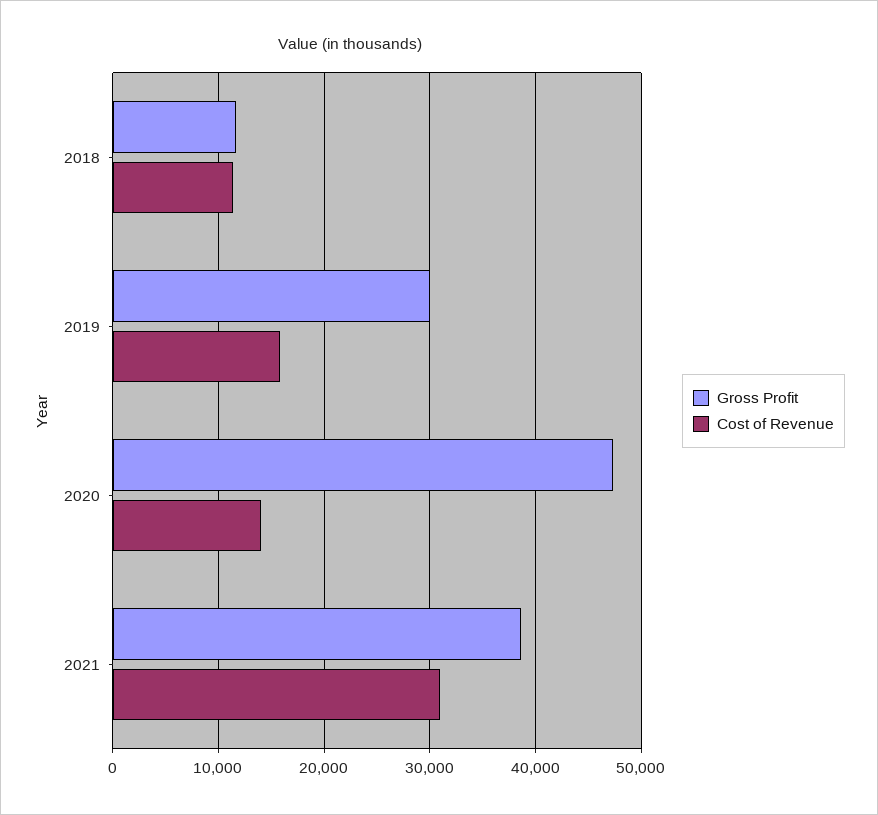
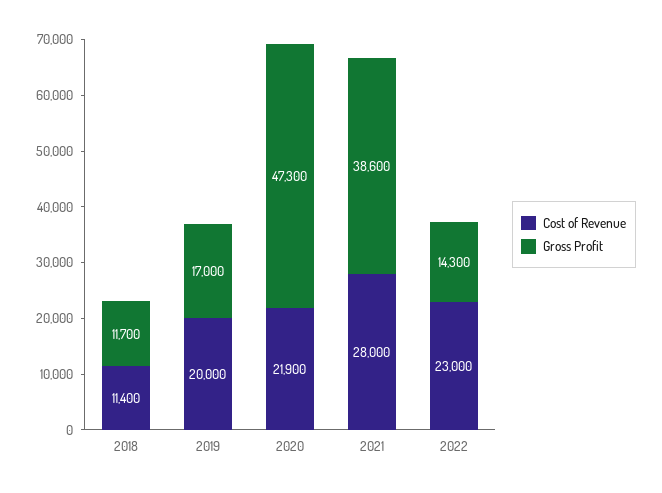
Gross Profit, 2019: 30000 -> 17000
Cost of Revenue, 2019: 16000 -> 20000
Cost of Revenue, 2020: 14000 -> 21900
Cost of Revenue, 2021: 31000 -> 28000
Cost of Revenue, 2022: none -> 23000
Gross Profit, 2022: none -> 14300

